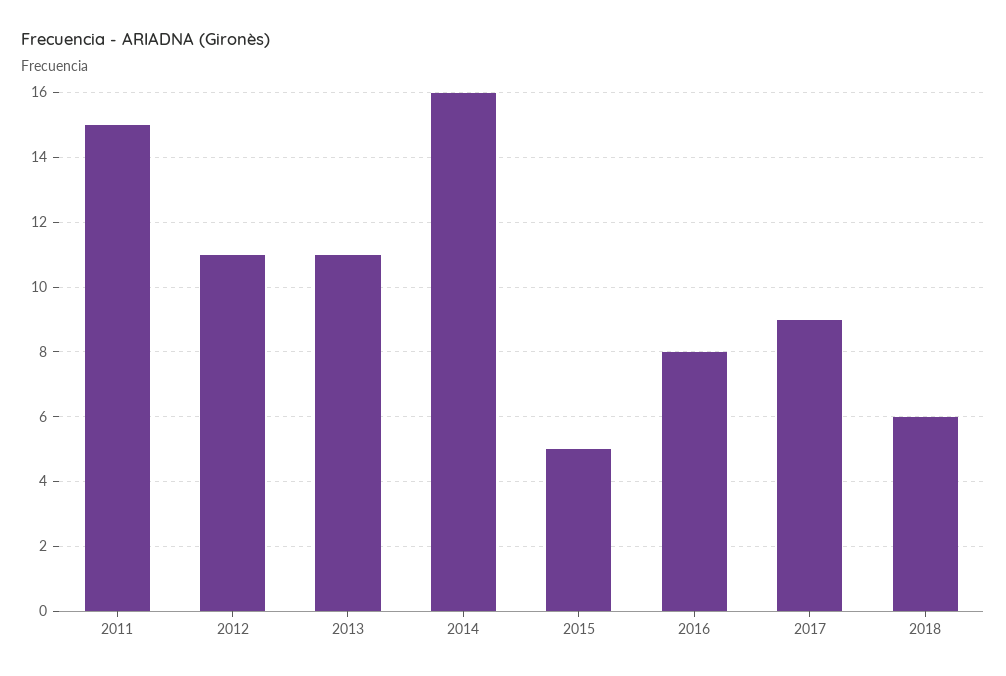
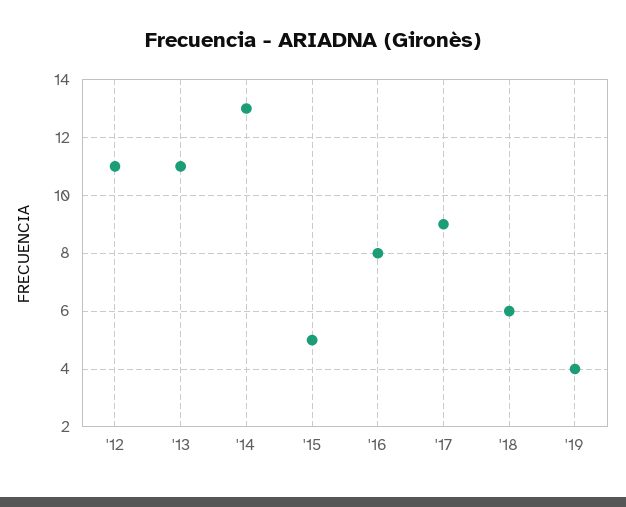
2011: 15 -> none
2014: 16 -> 13
'19: none -> 4

